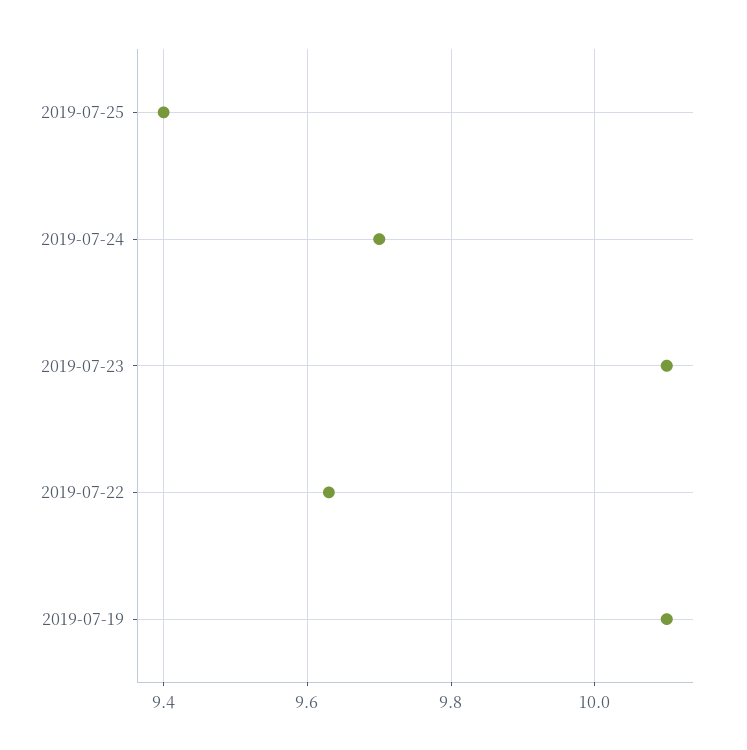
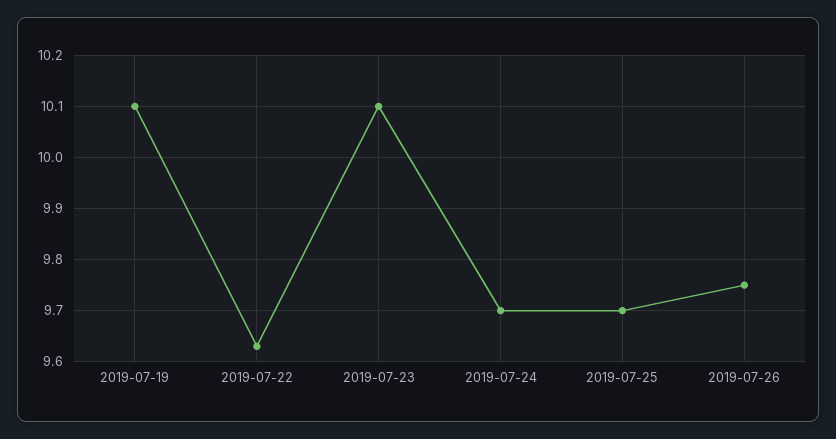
2019-07-25: 9.4 -> 9.7
2019-07-26: none -> 9.75

